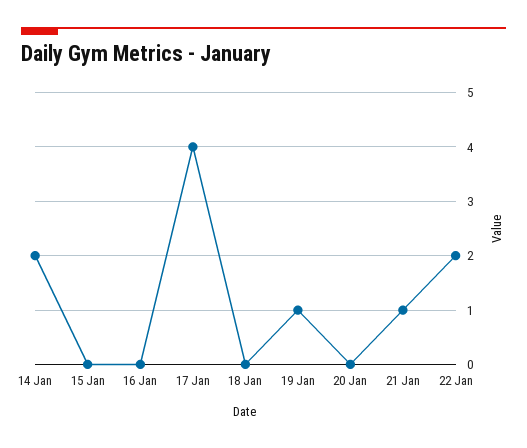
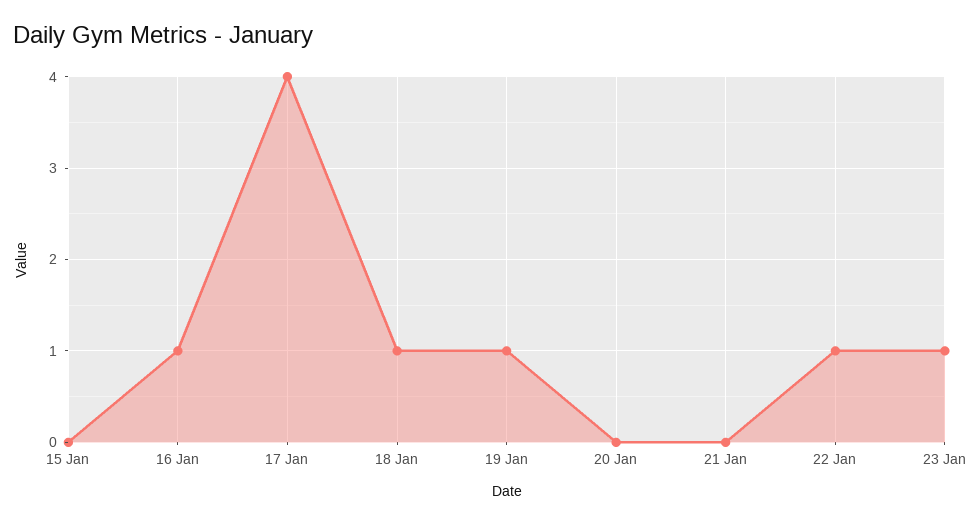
14 Jan: 2 -> none
16 Jan: 0 -> 1
18 Jan: 0 -> 1
21 Jan: 1 -> 0
22 Jan: 2 -> 1
23 Jan: none -> 1

